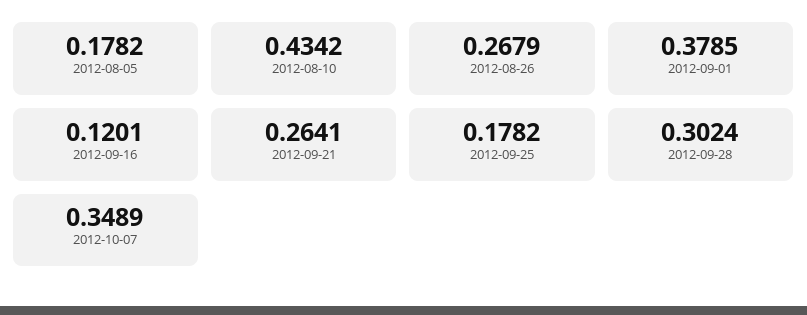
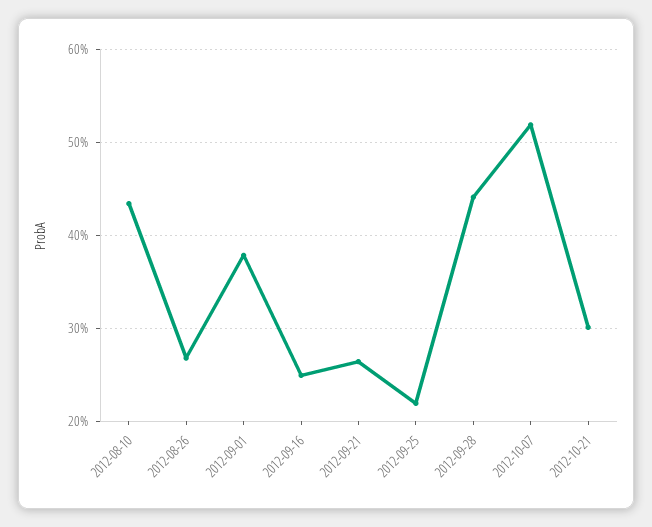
2012-08-05: 0.1782 -> none
2012-09-16: 0.1201 -> 0.25
2012-09-25: 0.1782 -> 0.22
2012-09-28: 0.3024 -> 0.44
2012-10-07: 0.3489 -> 0.52
2012-10-21: none -> 0.3

